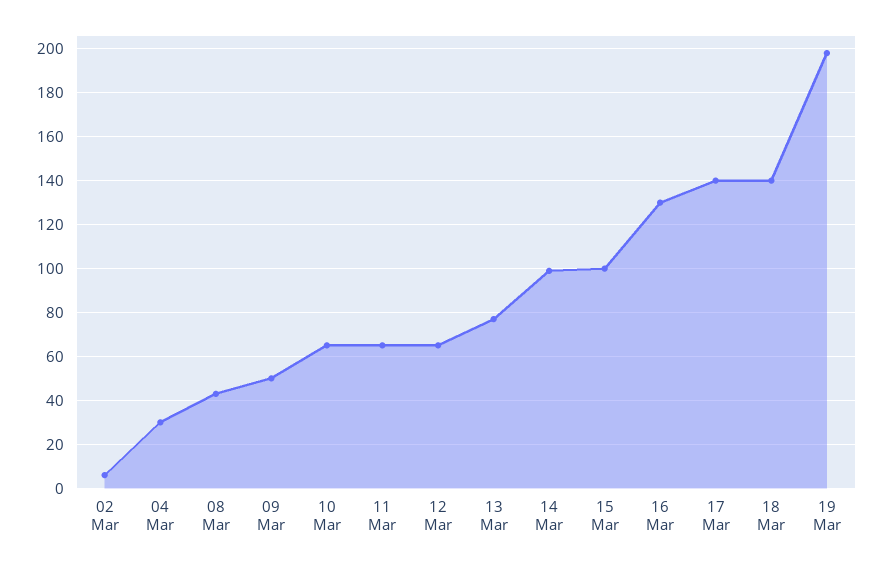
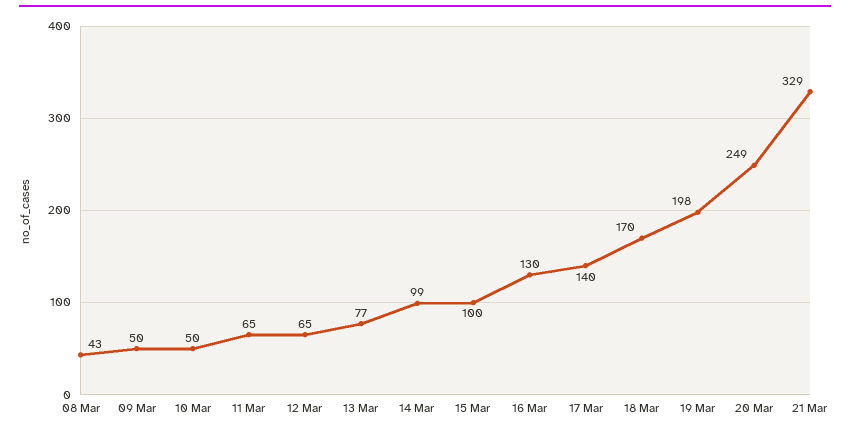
02 Mar: 5 -> none
04 Mar: 30 -> none
10 Mar: 65 -> 50
18 Mar: 140 -> 170
20 Mar: none -> 249
21 Mar: none -> 329

